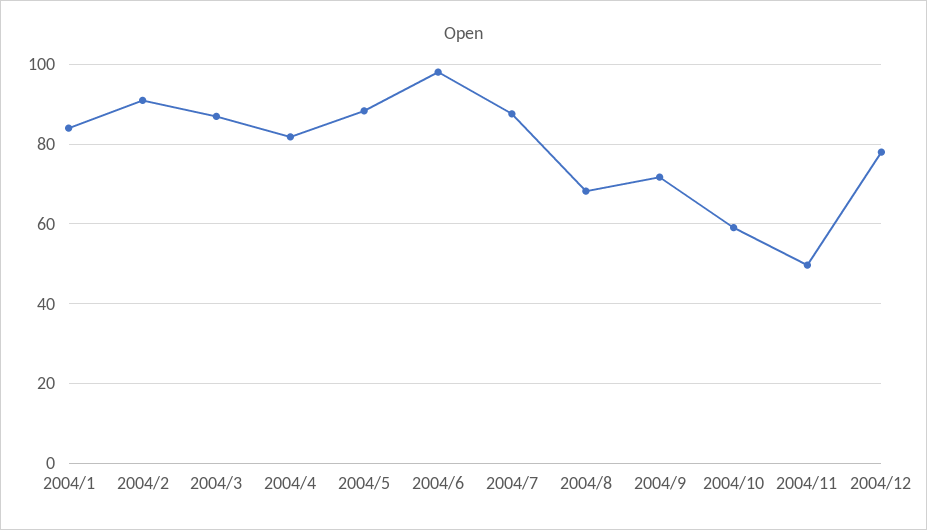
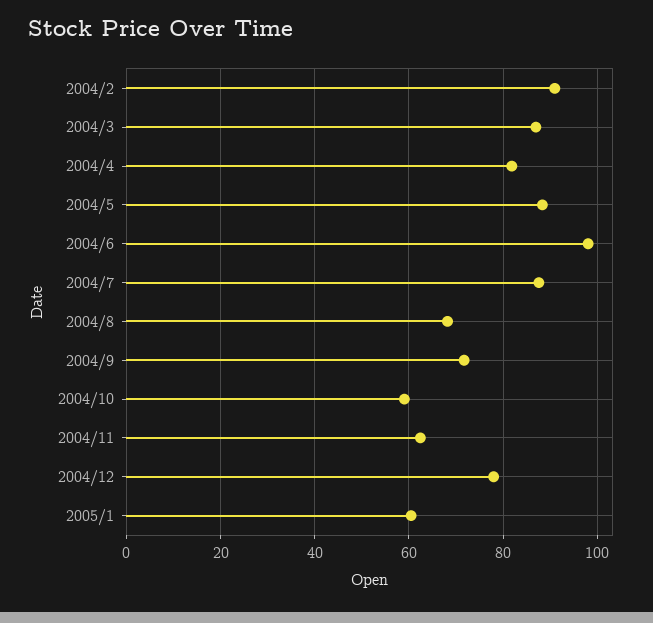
2004/1: 84 -> none
2004/11: 50 -> 62
2005/1: none -> 60

